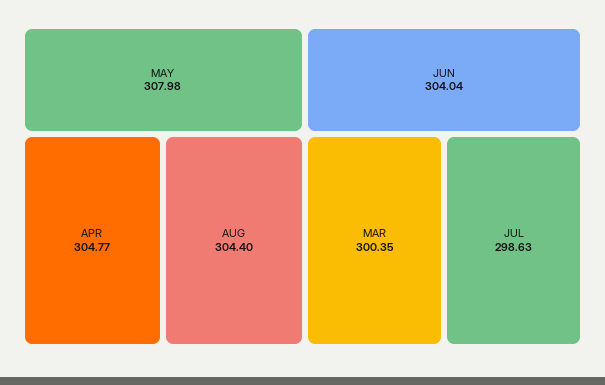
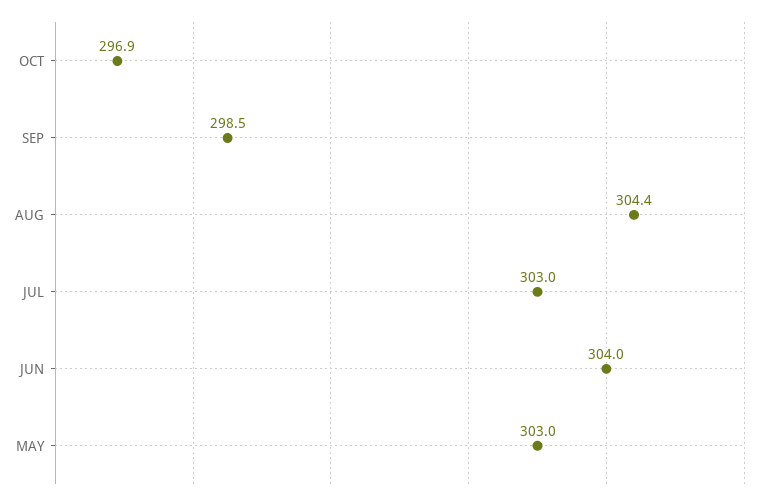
MAY: 307.98 -> 303
APR: 304.77 -> none
MAR: 300.35 -> none
JUL: 298.63 -> 303
OCT: none -> 296.9
SEP: none -> 298.5

